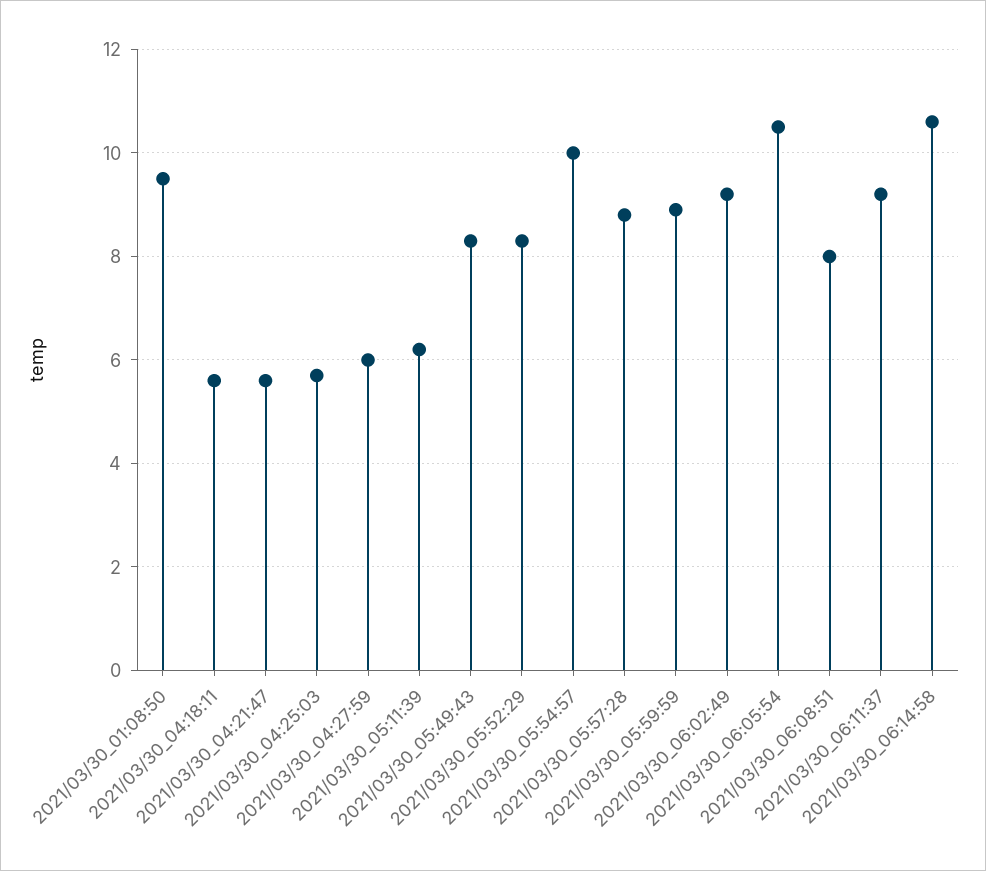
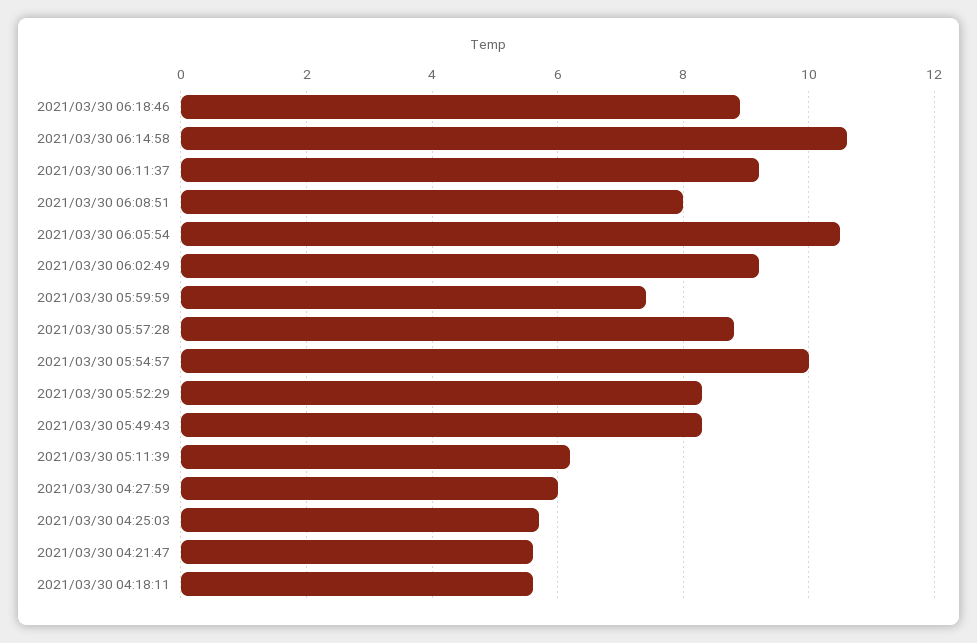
2021/03/30_01:08:50: 9.5 -> none
2021/03/30_05:59:59: 9 -> 7.5
2021/03/30 06:18:46: none -> 9

